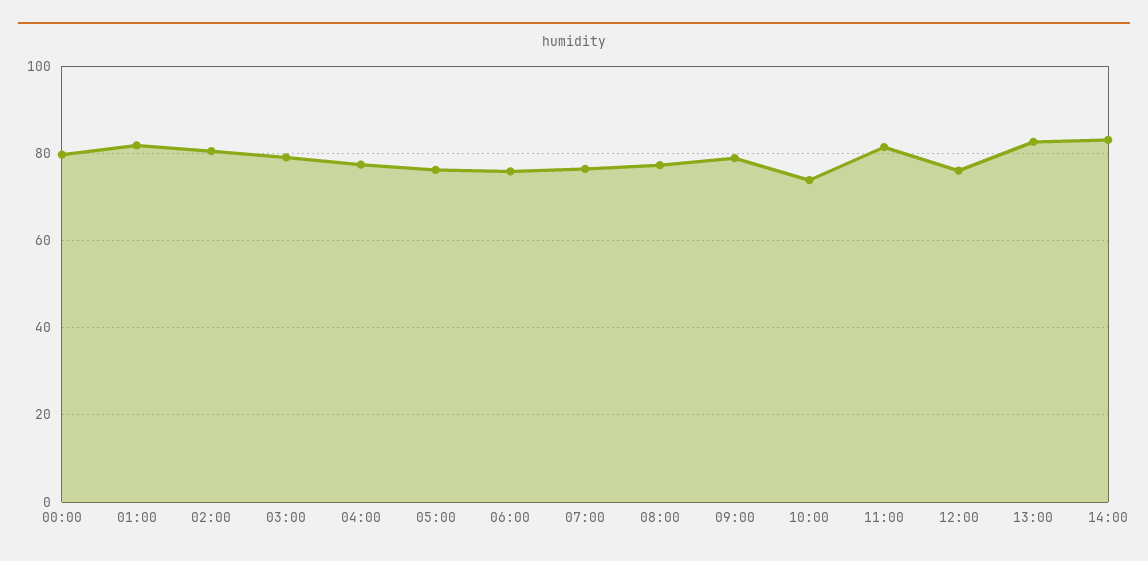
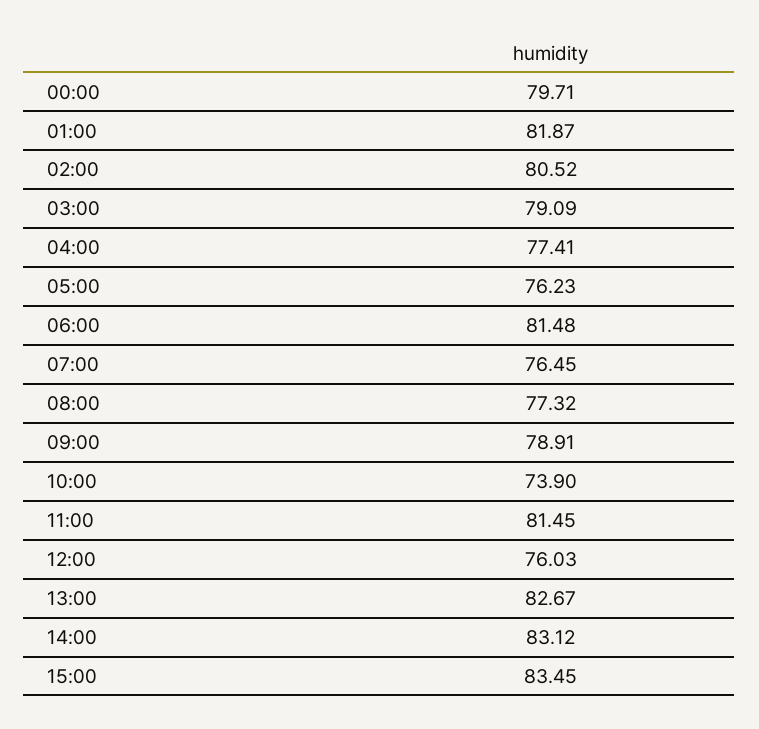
06:00: 76 -> 81.48
15:00: none -> 83.45

